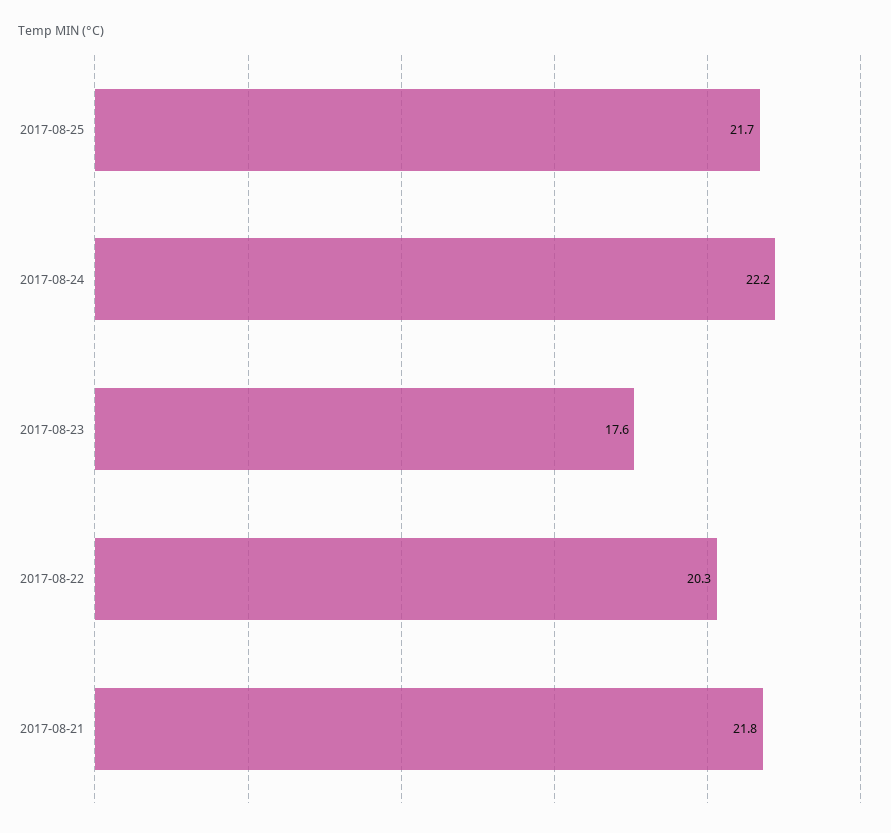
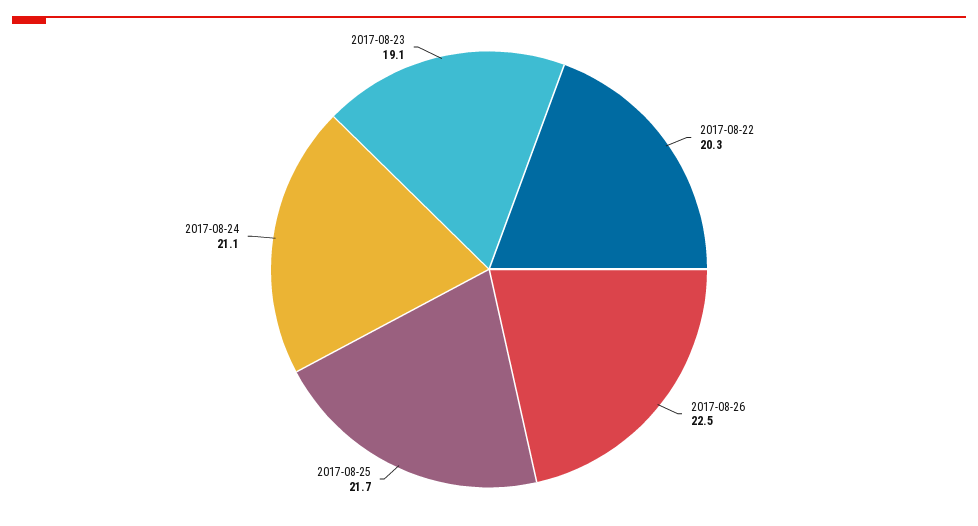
2017-08-24: 22.2 -> 21.1
2017-08-23: 17.6 -> 19.1
2017-08-21: 21.8 -> none
2017-08-26: none -> 22.5

